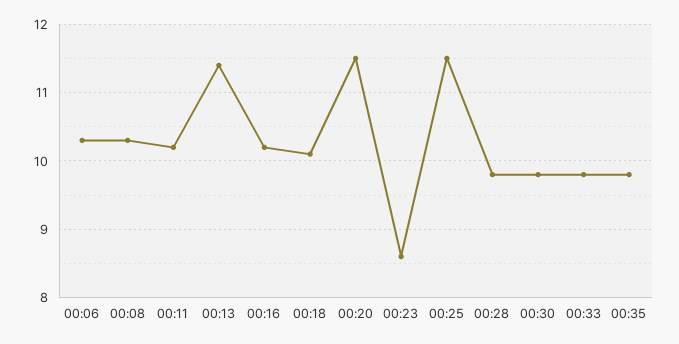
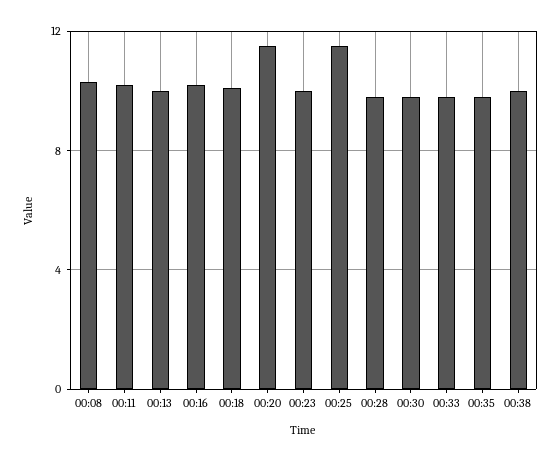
00:06: 10.3 -> none
00:13: 11.4 -> 10
00:23: 8.6 -> 10
00:38: none -> 10

